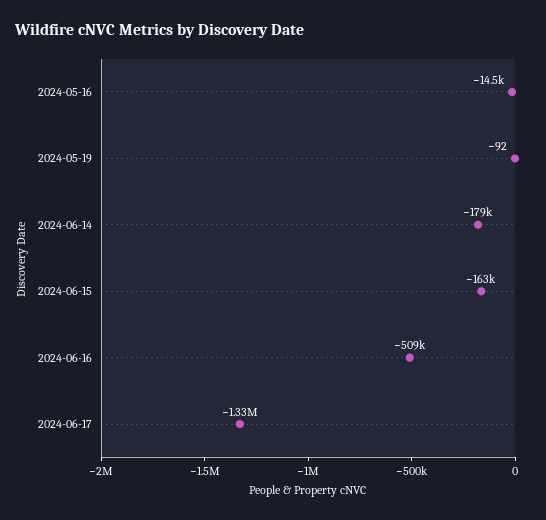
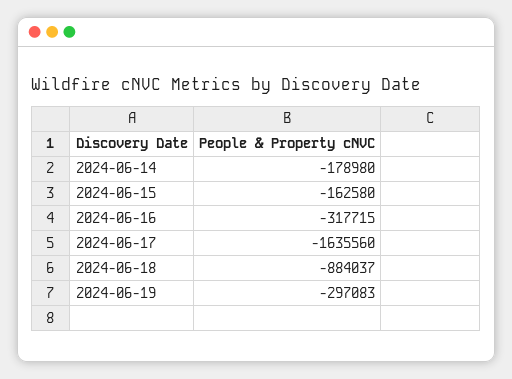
2024-05-16: -14500 -> none
2024-05-19: -92 -> none
2024-06-16: -509000 -> -317715
2024-06-17: -1330000 -> -1635560
2024-06-18: none -> -884037
2024-06-19: none -> -297083

